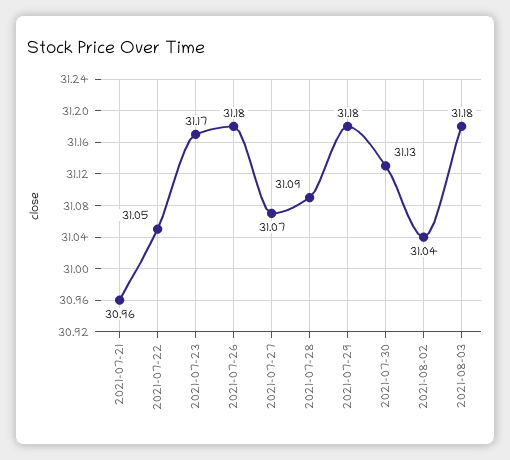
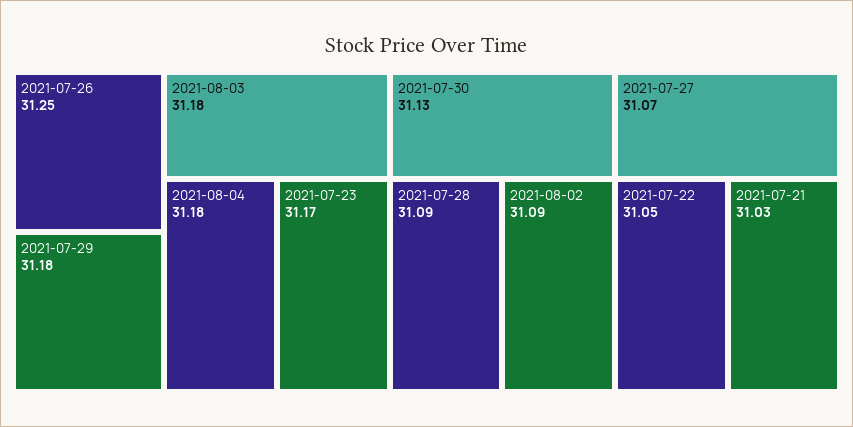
2021-07-21: 30.96 -> 31.03
2021-07-26: 31.18 -> 31.25
2021-08-02: 31.04 -> 31.09
2021-08-04: none -> 31.18

